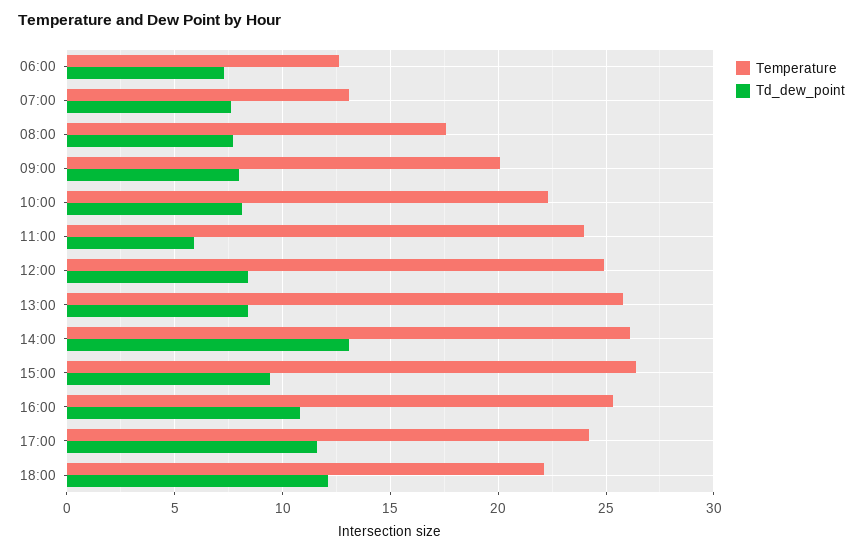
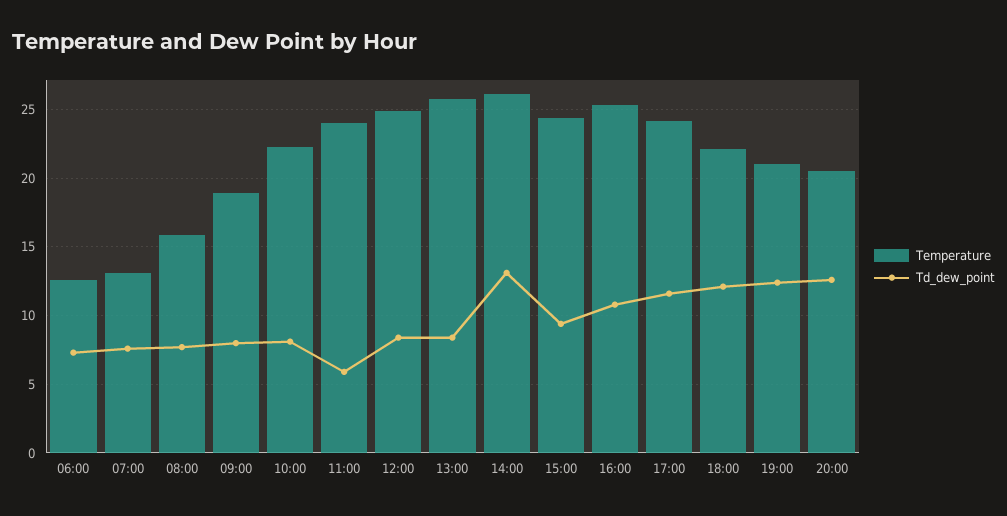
Temperature, 08:00: 17.5 -> 16
Temperature, 09:00: 20 -> 19
Temperature, 15:00: 26.5 -> 24.5
Temperature, 19:00: none -> 21
Td_dew_point, 19:00: none -> 12.5
Temperature, 20:00: none -> 20.5
Td_dew_point, 20:00: none -> 12.5

